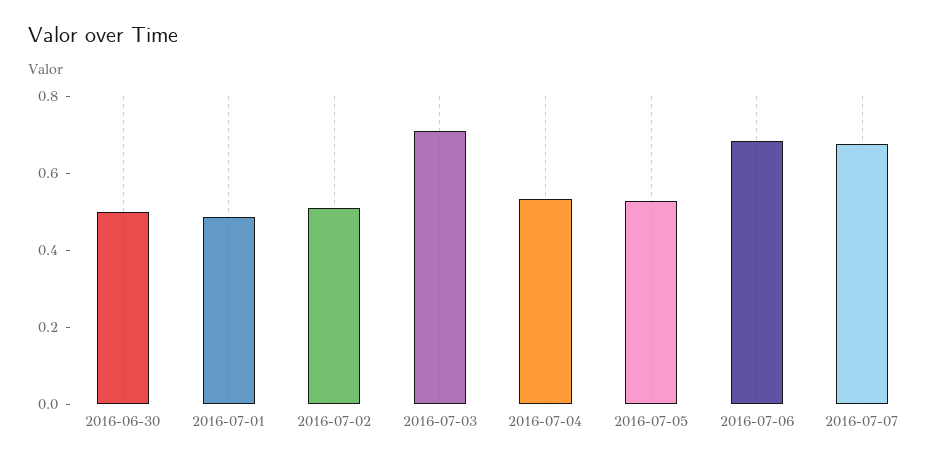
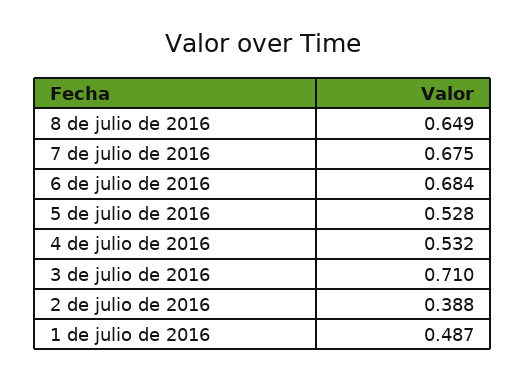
2016-06-30: 0.5 -> none
2016-07-02: 0.5 -> 0.388
8 de julio de 2016: none -> 0.649

